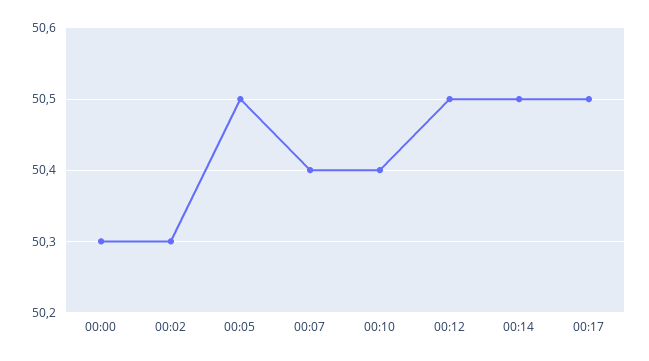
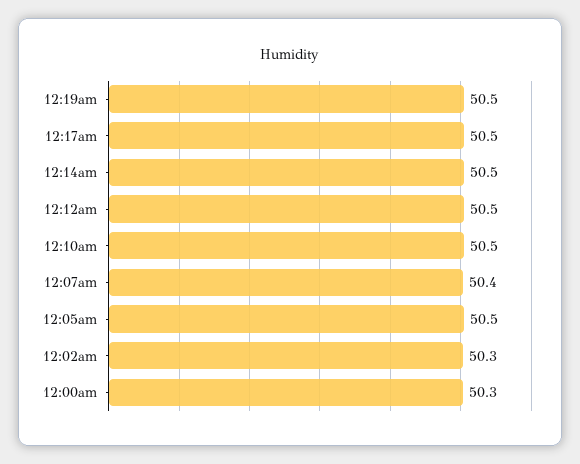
00:10: 50.4 -> 50.5
12:19am: none -> 50.5

